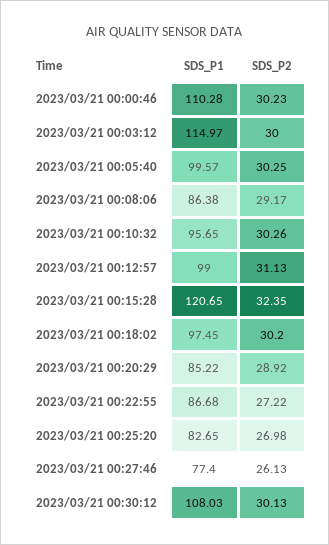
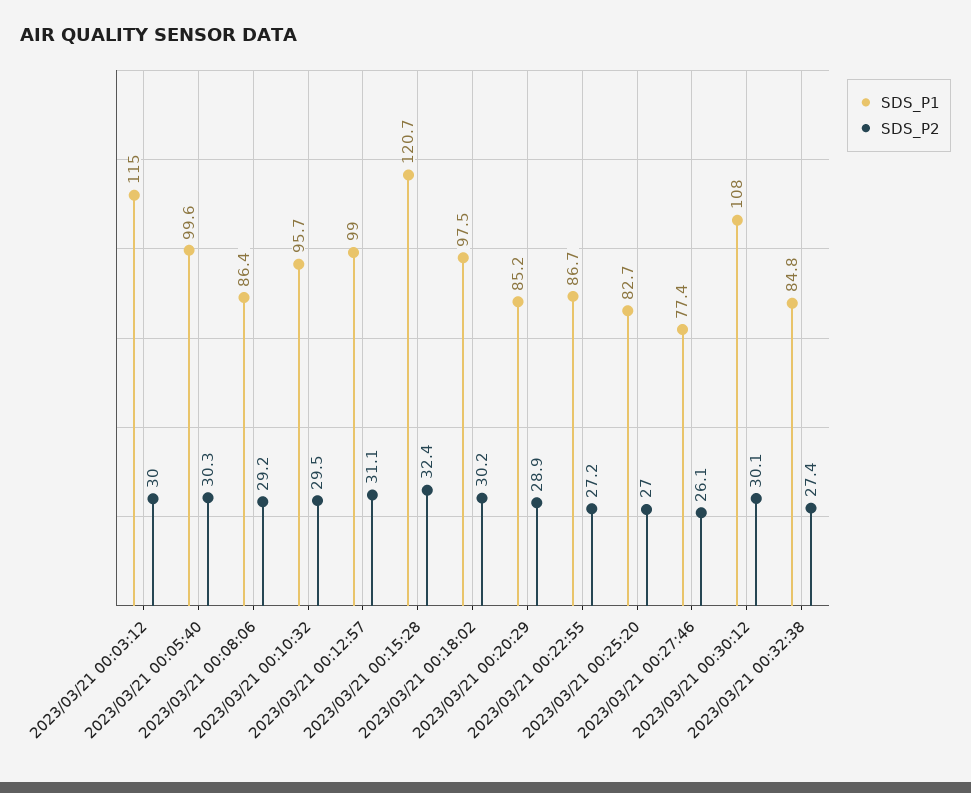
SDS_P1, 2023/03/21 00:00:46: 110.28 -> none
SDS_P2, 2023/03/21 00:00:46: 30.23 -> none
SDS_P2, 2023/03/21 00:10:32: 30.26 -> 29.5
SDS_P1, 2023/03/21 00:32:38: none -> 84.8
SDS_P2, 2023/03/21 00:32:38: none -> 27.4

